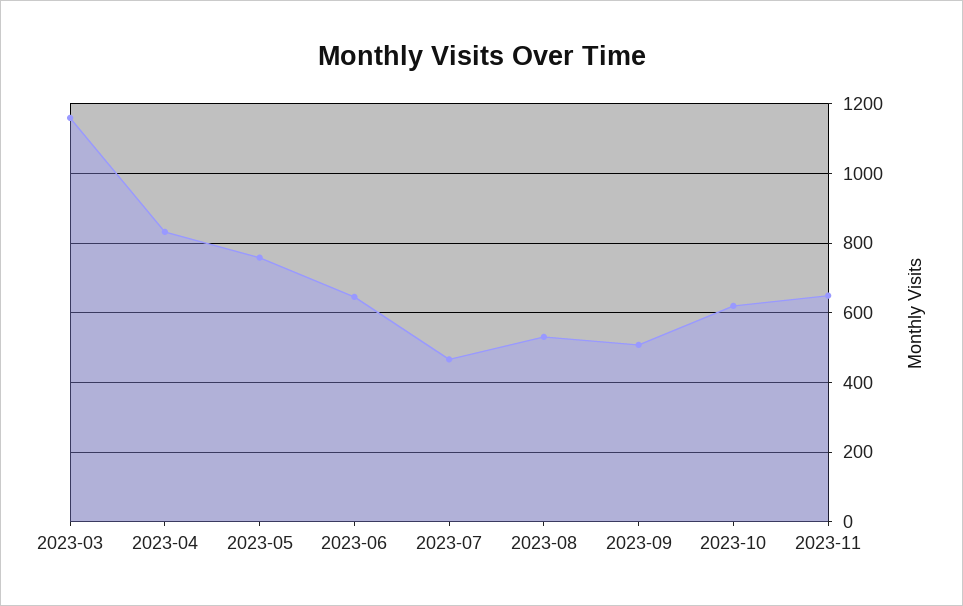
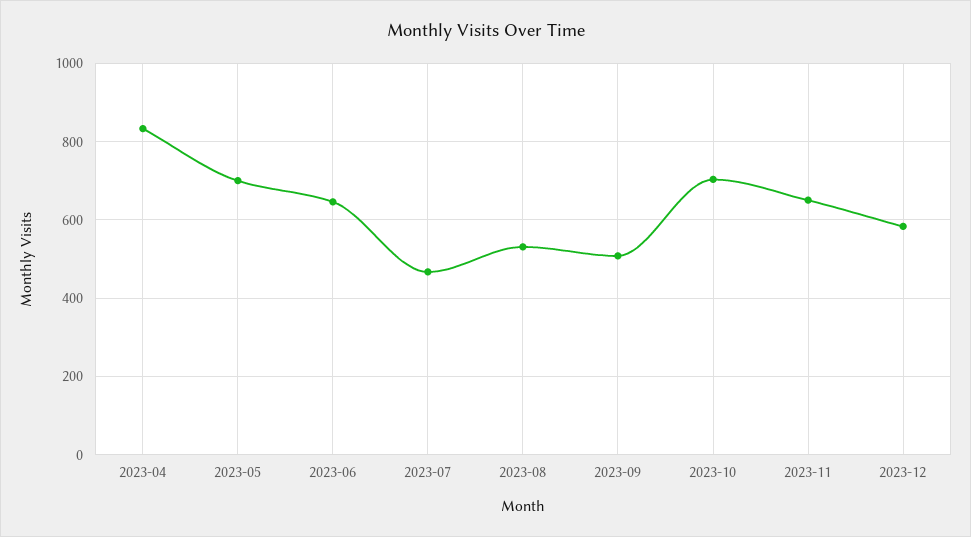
2023-03: 1160 -> none
2023-05: 760 -> 700
2023-10: 620 -> 700
2023-12: none -> 580

